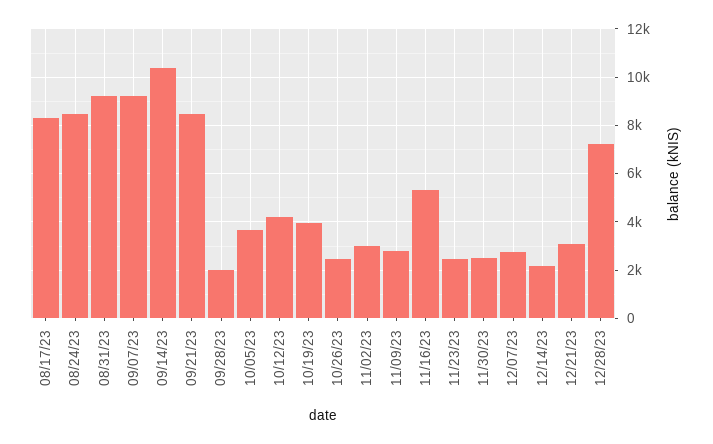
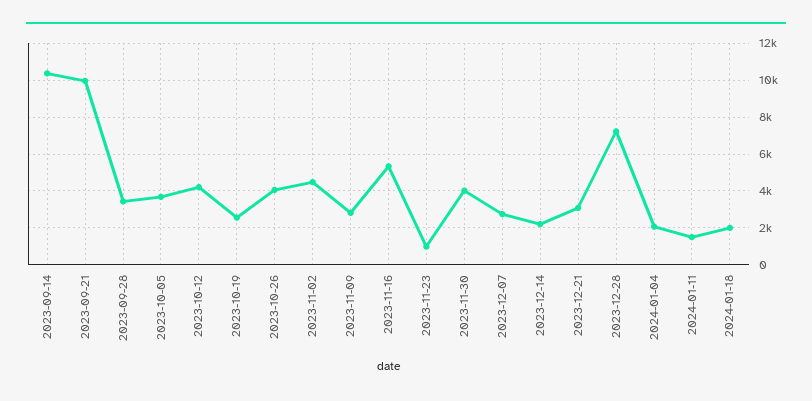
08/17/23: 8250 -> none
08/24/23: 8500 -> none
08/31/23: 9250 -> none
09/07/23: 9250 -> none
09/21/23: 8500 -> 10000
09/28/23: 2000 -> 3500
10/19/23: 4000 -> 2500
10/26/23: 2500 -> 4000
11/02/23: 3000 -> 4500
11/23/23: 2500 -> 1000
11/30/23: 2500 -> 4000
2024-01-04: none -> 2000
2024-01-11: none -> 1500
2024-01-18: none -> 2000

